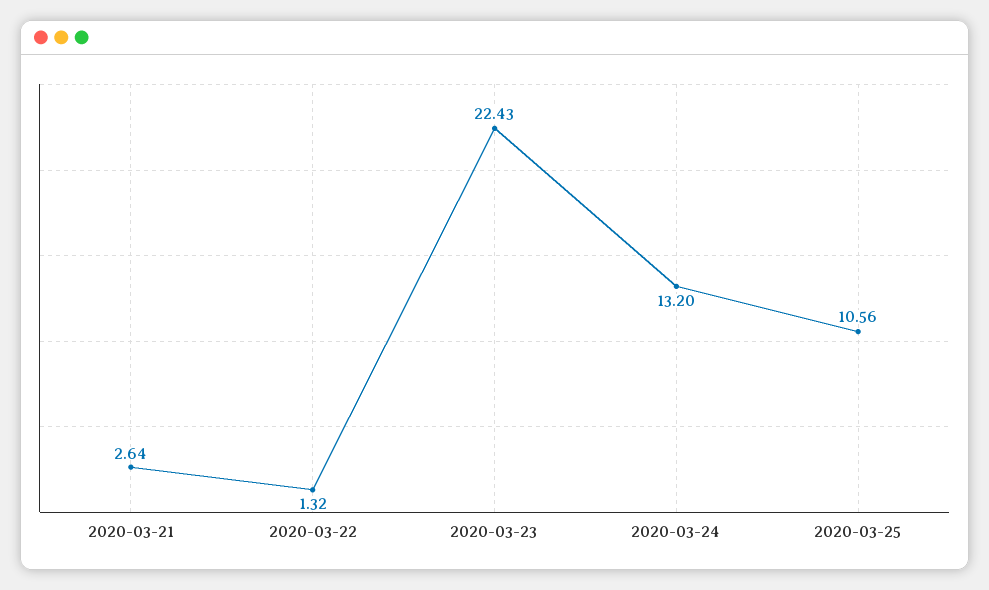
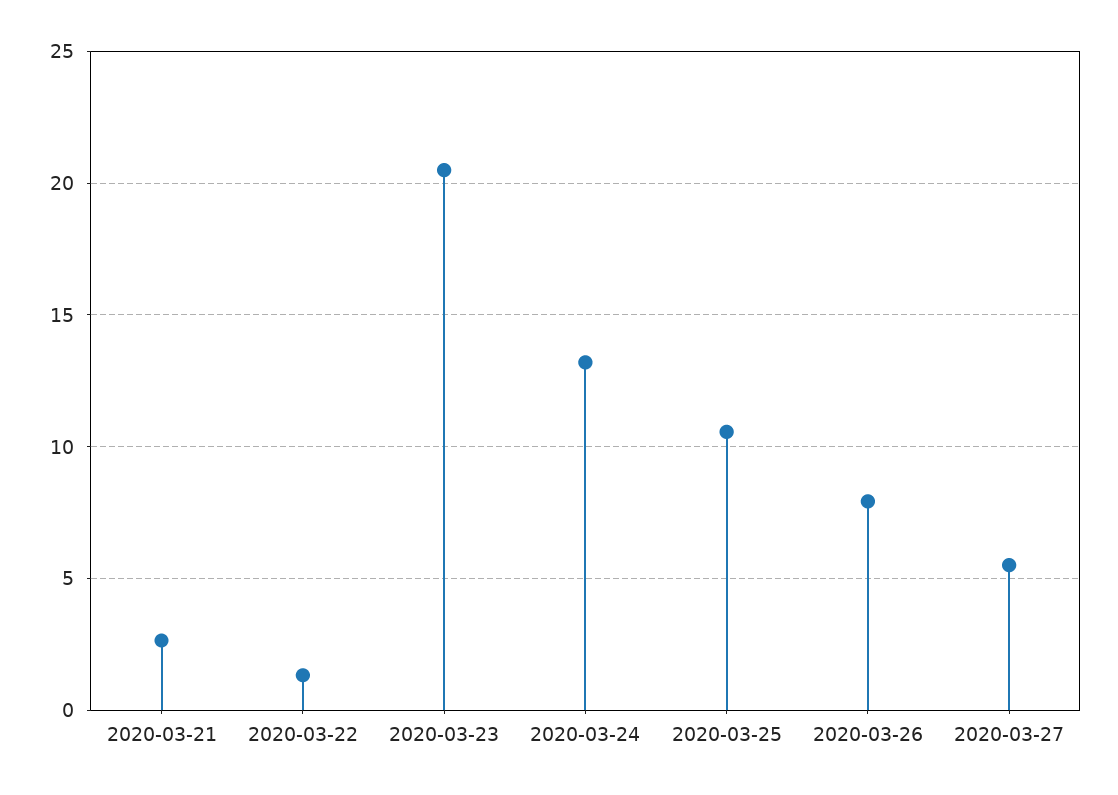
2020-03-23: 22.43 -> 20.5
2020-03-26: none -> 8
2020-03-27: none -> 5.5

